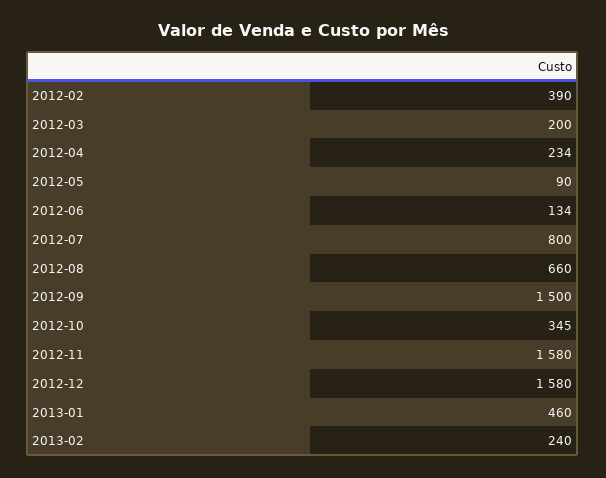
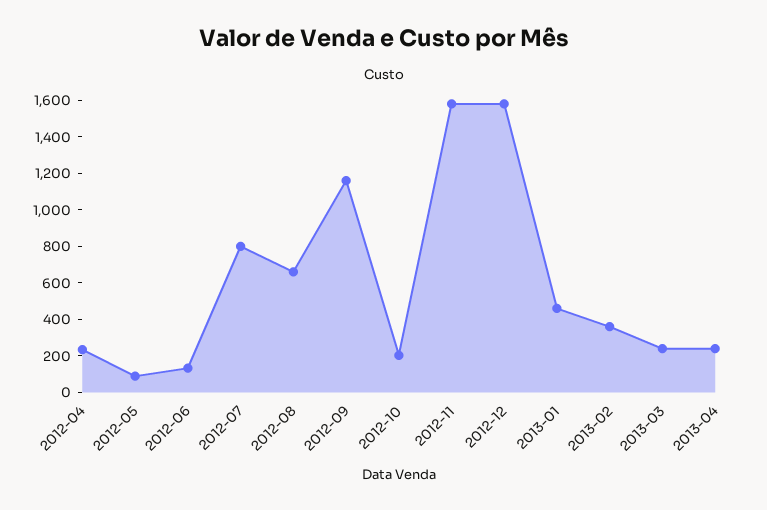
2012-02: 390 -> none
2012-03: 200 -> none
2012-09: 1500 -> 1150
2012-10: 345 -> 200
2013-02: 240 -> 350
2013-03: none -> 250
2013-04: none -> 250

